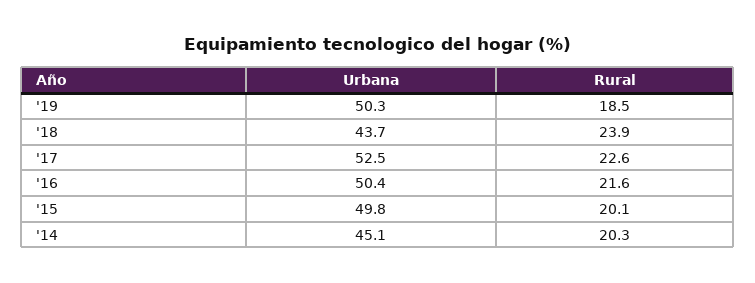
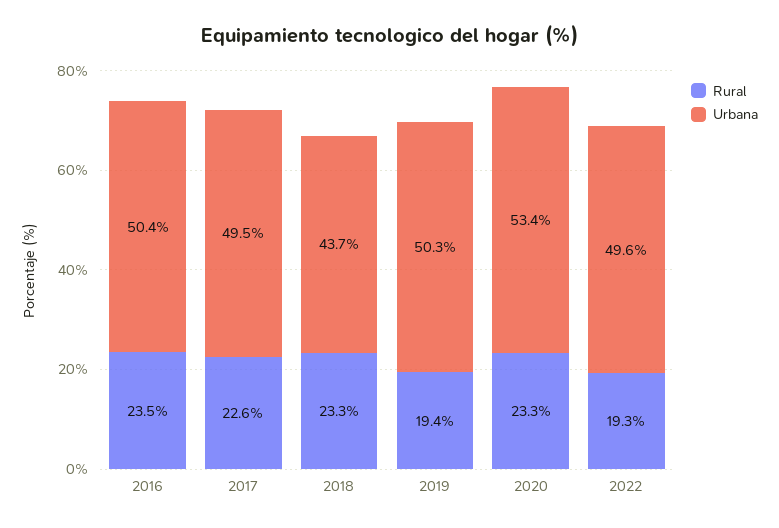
Rural, '19: 18.5 -> 19.4
Rural, '18: 23.9 -> 23.3
Urbana, '17: 52.5 -> 49.5
Rural, '16: 21.6 -> 23.5
Urbana, '15: 49.8 -> none
Rural, '15: 20.1 -> none
Urbana, '14: 45.1 -> none
Rural, '14: 20.3 -> none
Rural, 2020: none -> 23.3
Urbana, 2020: none -> 53.4
Rural, 2022: none -> 19.3
Urbana, 2022: none -> 49.6

